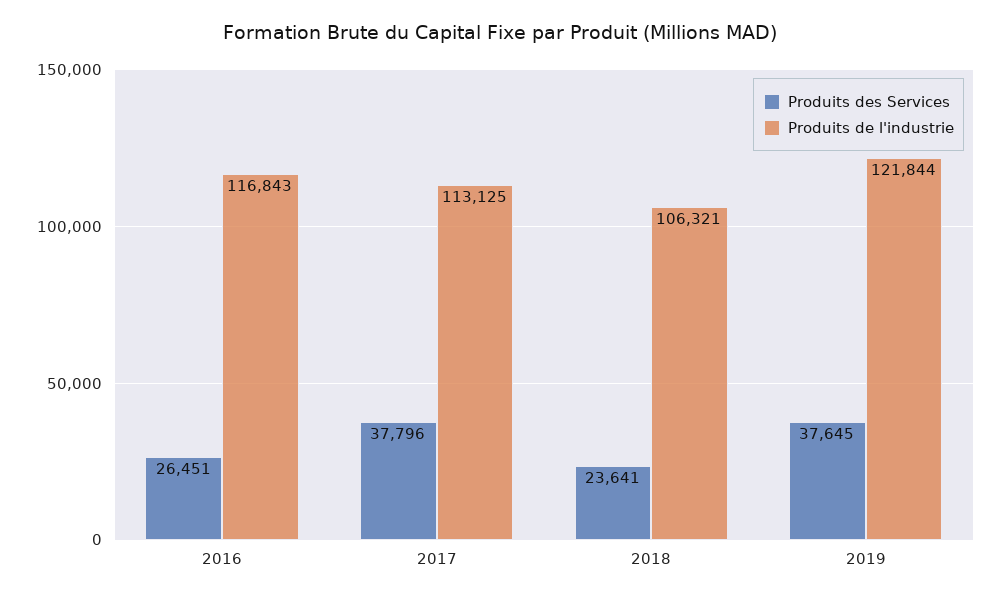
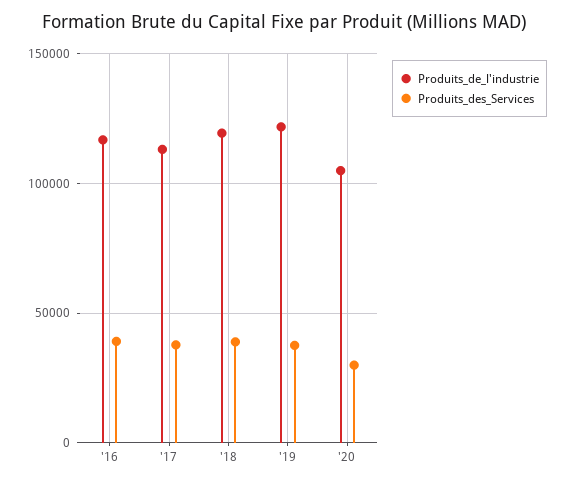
Produits des Services, 2016: 26451 -> 40000
Produits des Services, 2018: 23641 -> 40000
Produits de l'industrie, 2018: 106321 -> 120000
Produits de l'industrie, '20: none -> 105000
Produits des Services, '20: none -> 30000

